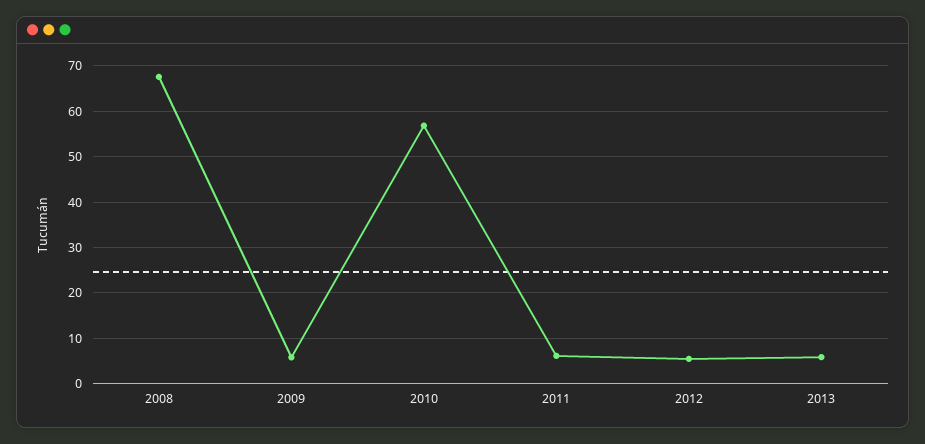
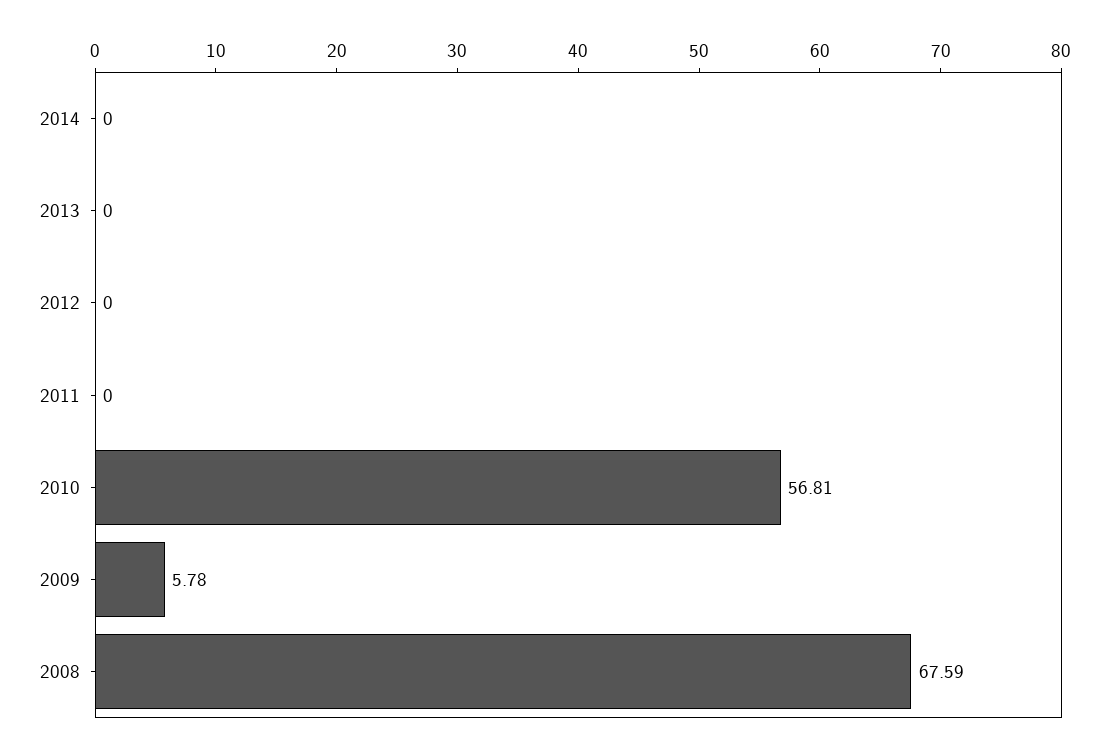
2011: 6 -> 0
2012: 6 -> 0
2013: 6 -> 0
2014: none -> 0

